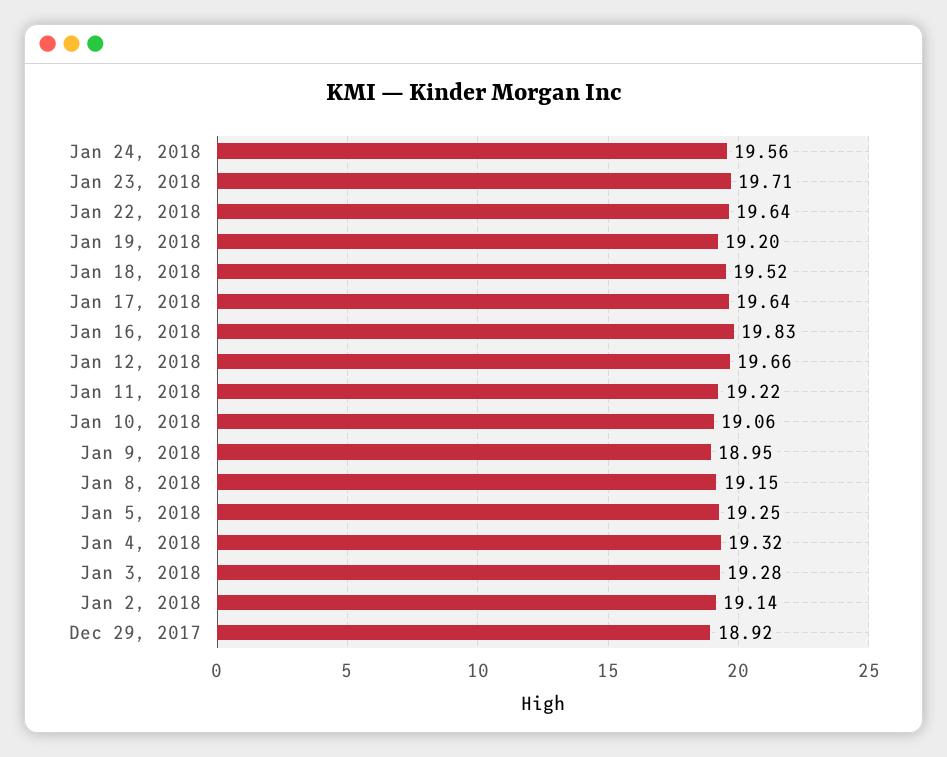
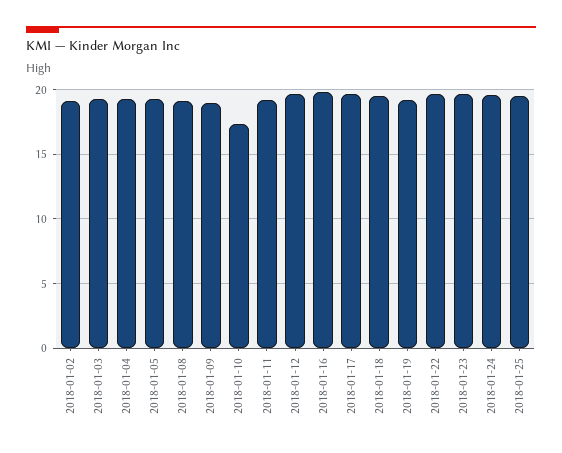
Jan 10, 2018: 19.06 -> 17.5
Dec 29, 2017: 18.92 -> none
2018-01-25: none -> 19.5

